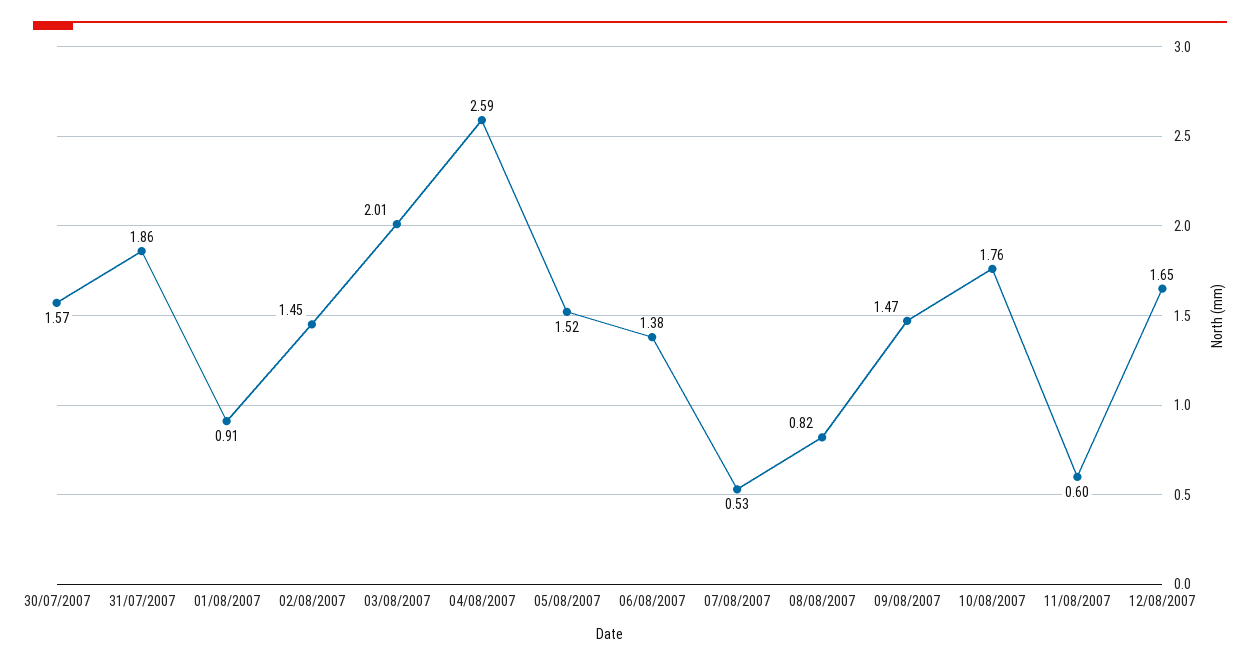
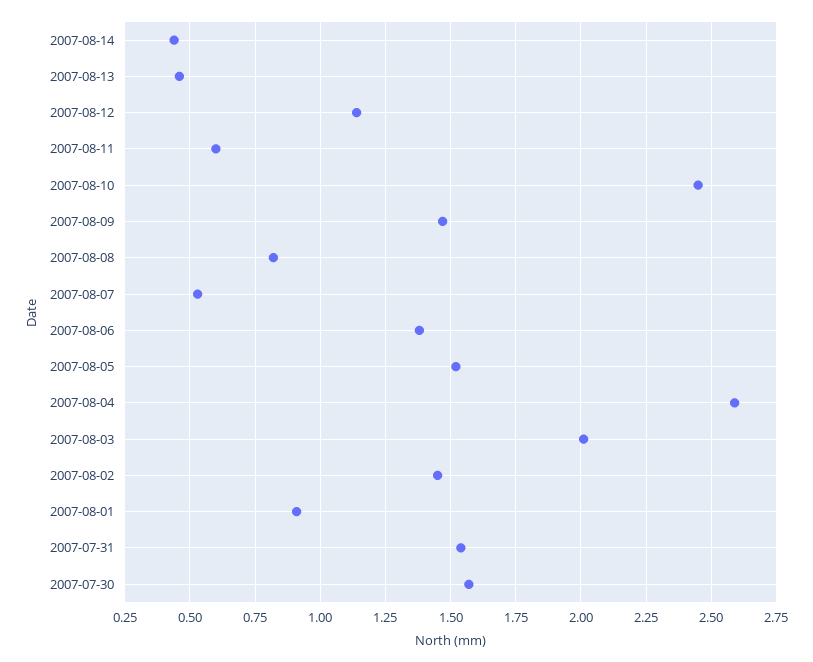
31/07/2007: 1.86 -> 1.55
10/08/2007: 1.76 -> 2.45
12/08/2007: 1.65 -> 1.15
2007-08-14: none -> 0.45
2007-08-13: none -> 0.45

